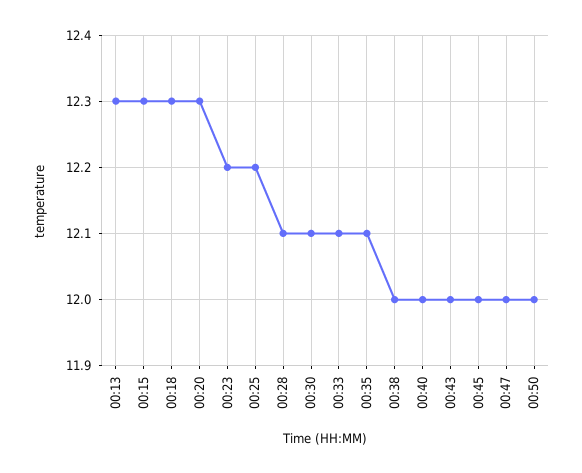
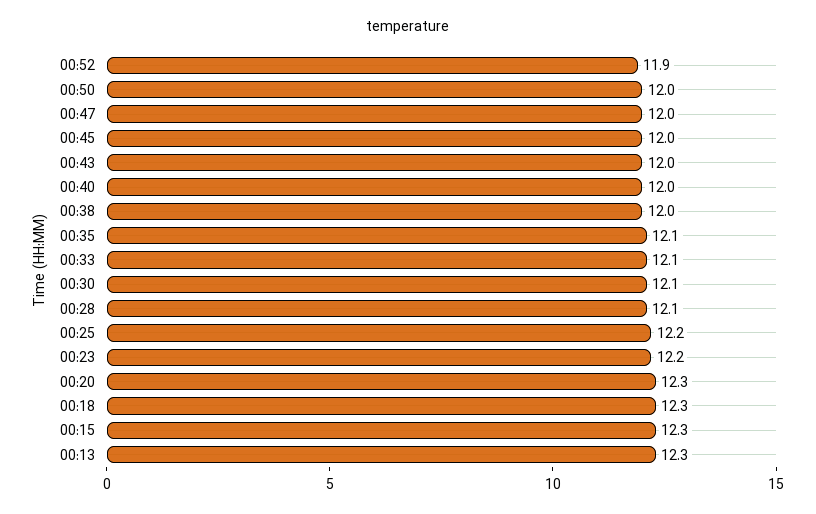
00:52: none -> 11.9

